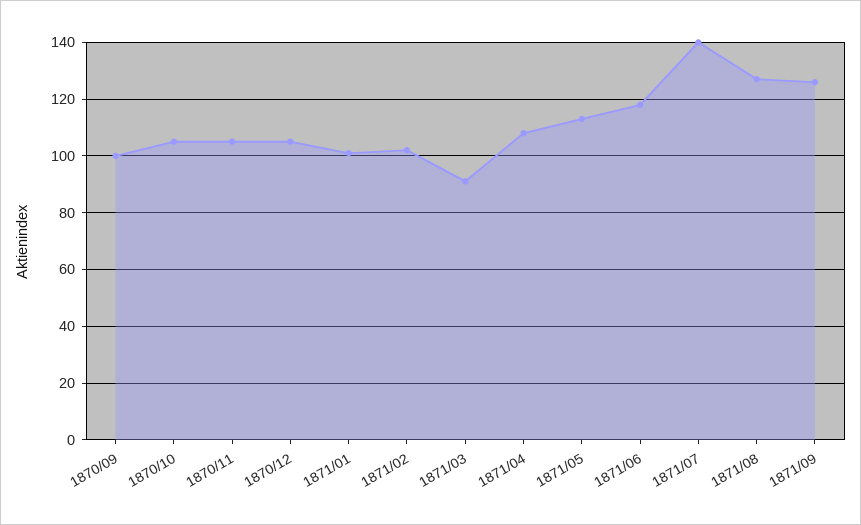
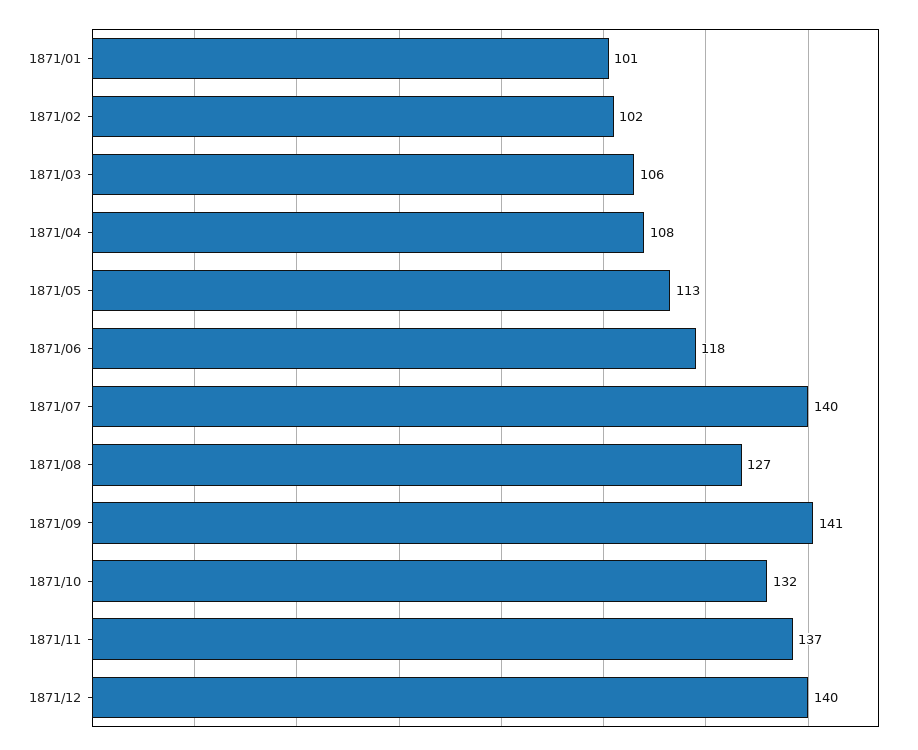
1870/09: 100 -> none
1870/10: 105 -> none
1870/11: 105 -> none
1870/12: 105 -> none
1871/03: 90 -> 106
1871/09: 125 -> 141
1871/10: none -> 132
1871/11: none -> 137
1871/12: none -> 140

